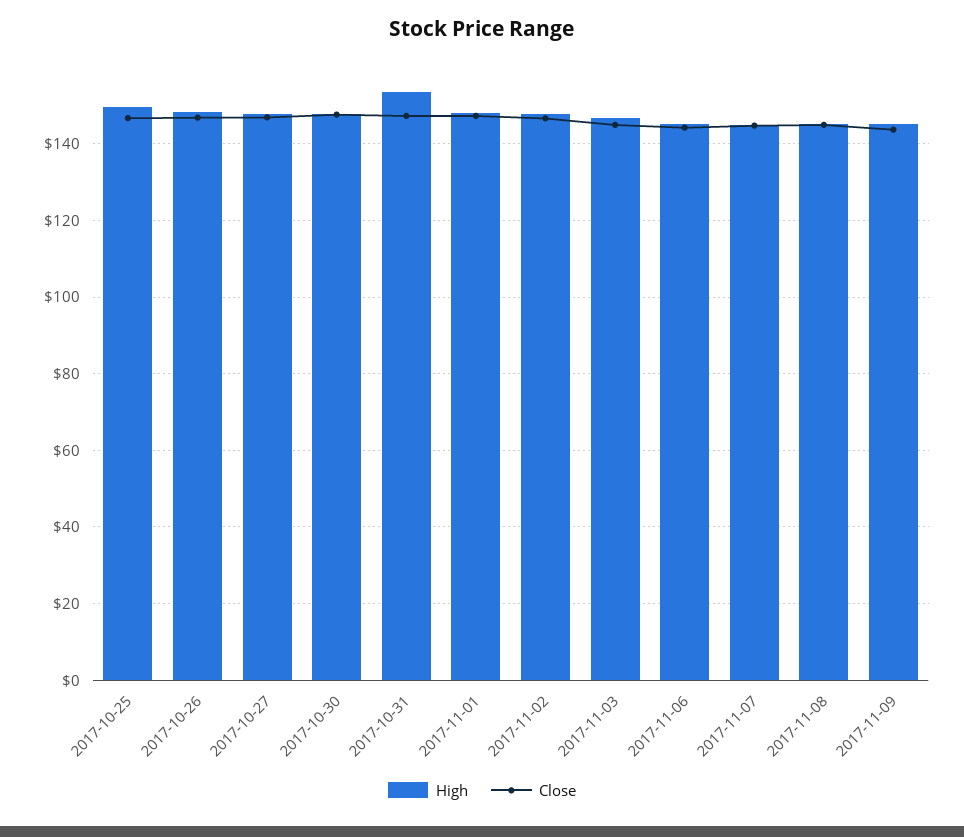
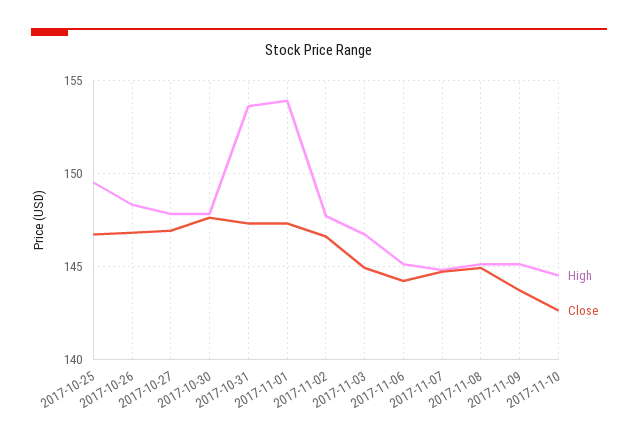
High, 2017-11-01: 148 -> 154
High, 2017-11-10: none -> 144.5
Close, 2017-11-10: none -> 142.5

